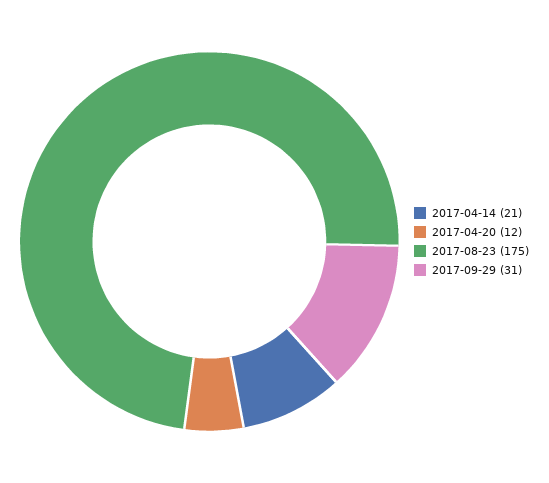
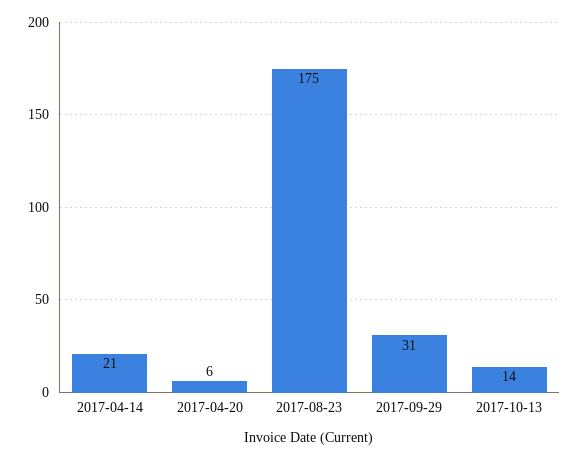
2017-04-20: 12 -> 6
2017-10-13: none -> 14

